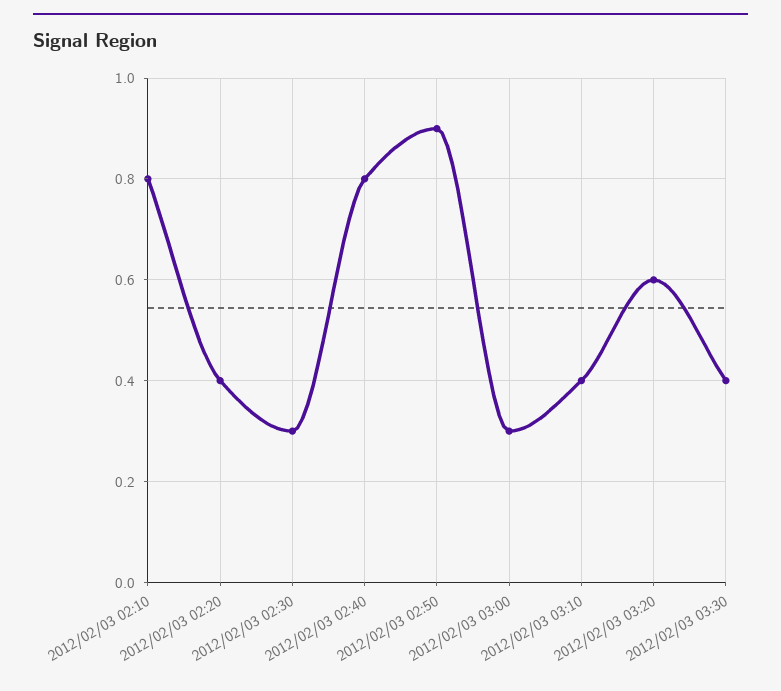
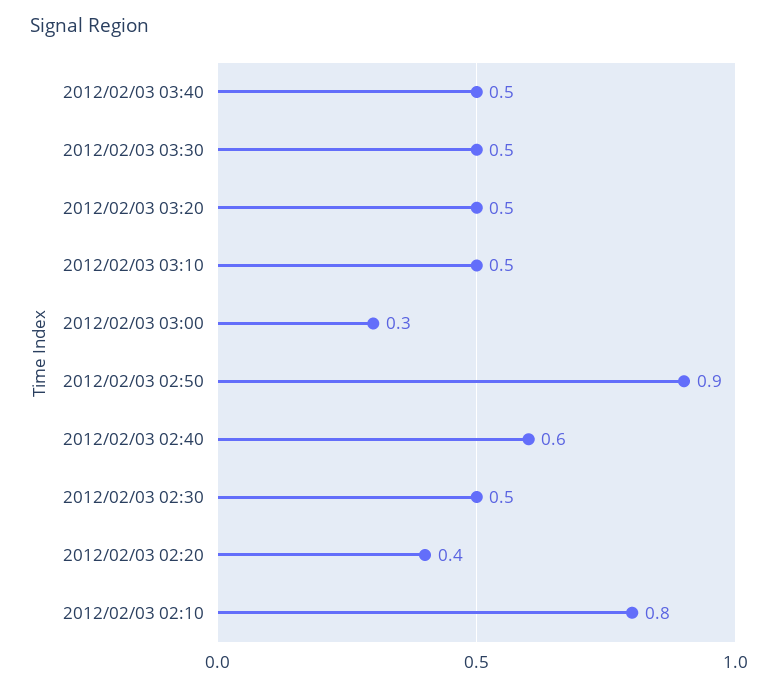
2012/02/03 02:30: 0.3 -> 0.5
2012/02/03 02:40: 0.8 -> 0.6
2012/02/03 03:10: 0.4 -> 0.5
2012/02/03 03:20: 0.6 -> 0.5
2012/02/03 03:30: 0.4 -> 0.5
2012/02/03 03:40: none -> 0.5

